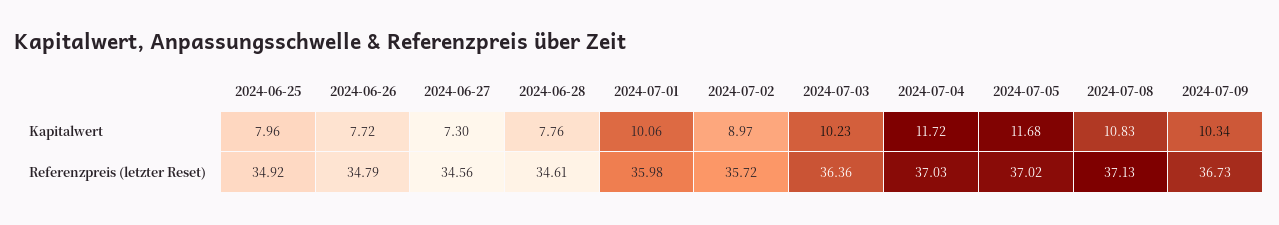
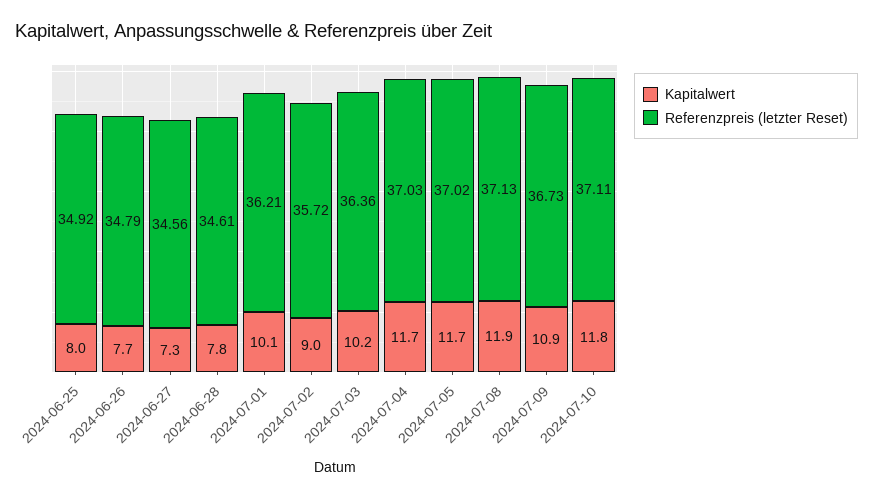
Kapitalwert, 2024-07-08: 10.83 -> 11.9
Kapitalwert, 2024-07-09: 10.34 -> 10.9
Referenzpreis (letzter Reset), 2024-07-01: 35.98 -> 36.21
Kapitalwert, 2024-07-10: none -> 11.8
Referenzpreis (letzter Reset), 2024-07-10: none -> 37.11

